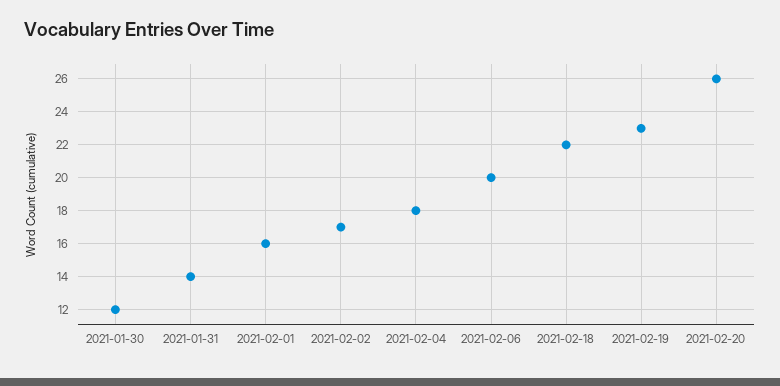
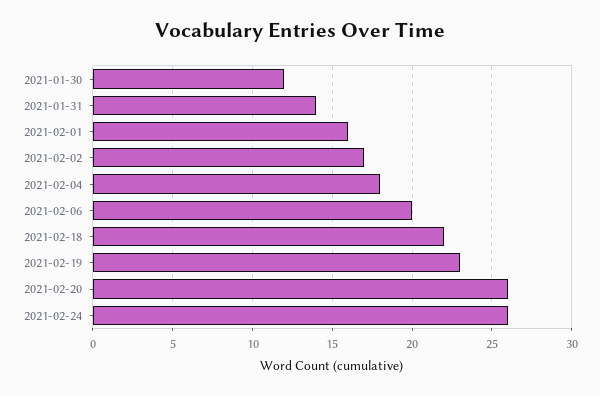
2021-02-24: none -> 26

